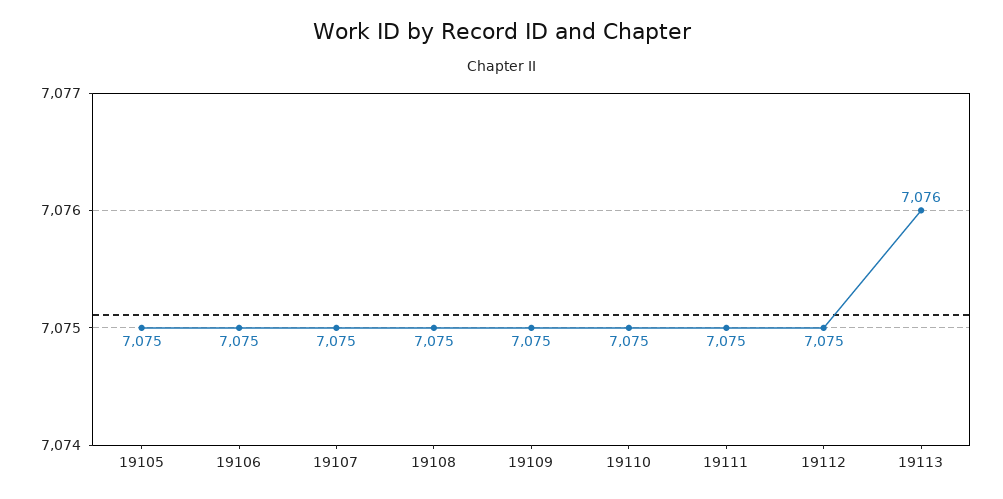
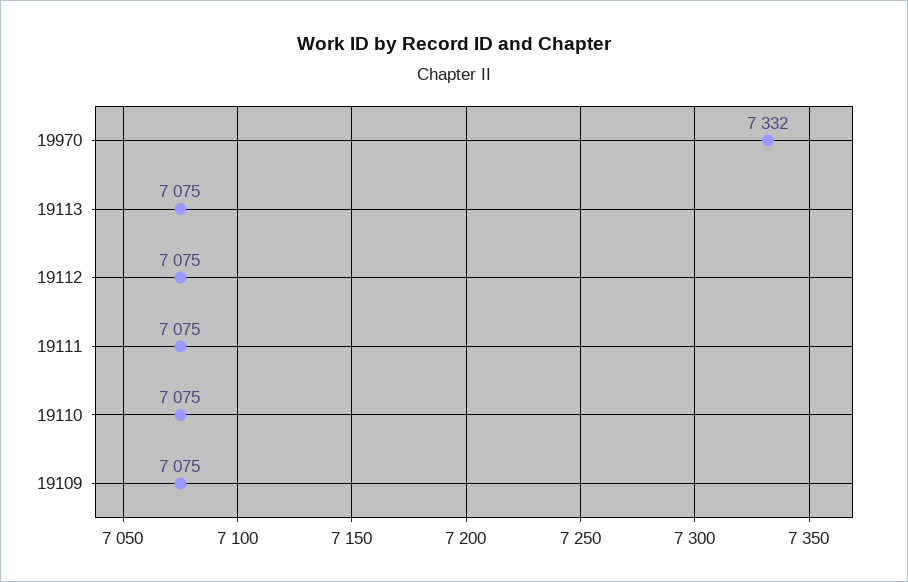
19105: 7075 -> none
19106: 7075 -> none
19107: 7075 -> none
19108: 7075 -> none
19113: 7076 -> 7075
19970: none -> 7332

